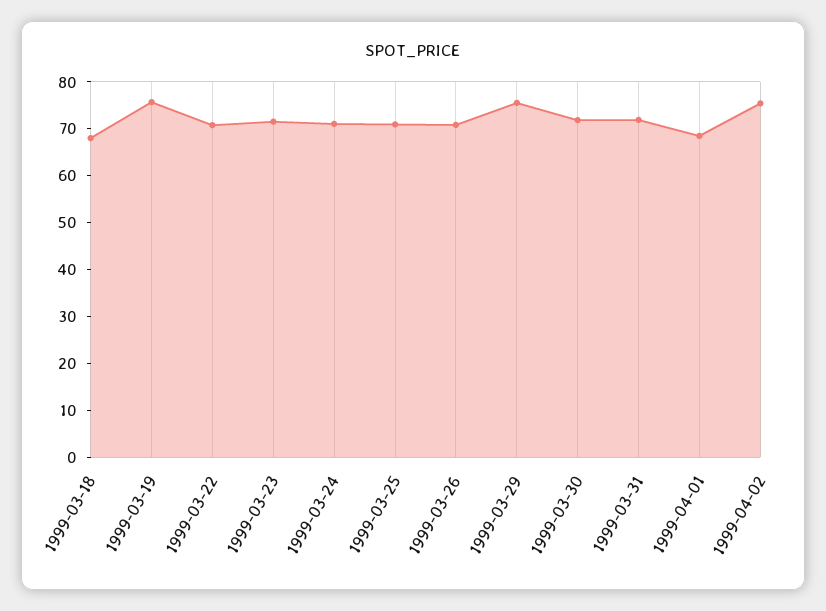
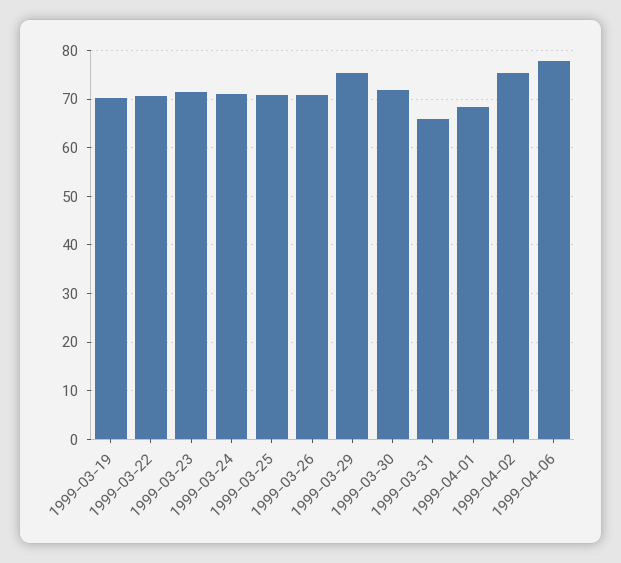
1999-03-18: 68 -> none
1999-03-19: 76 -> 70
1999-03-31: 72 -> 66
1999-04-06: none -> 78

